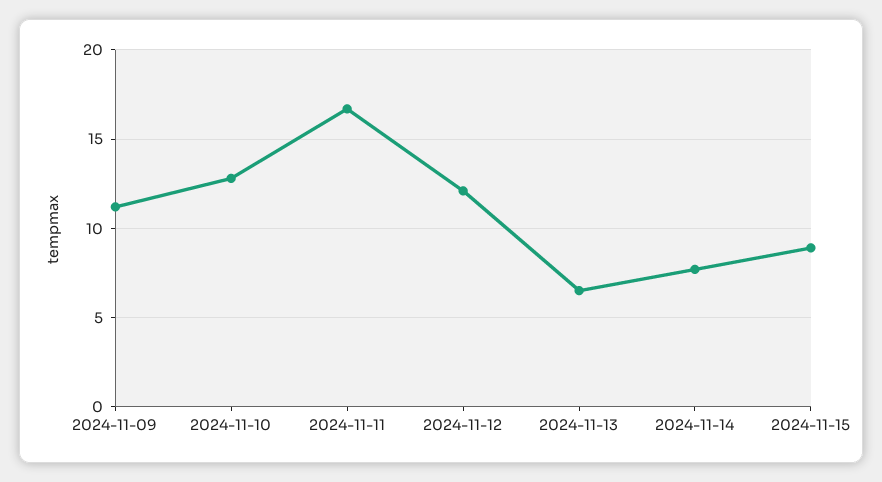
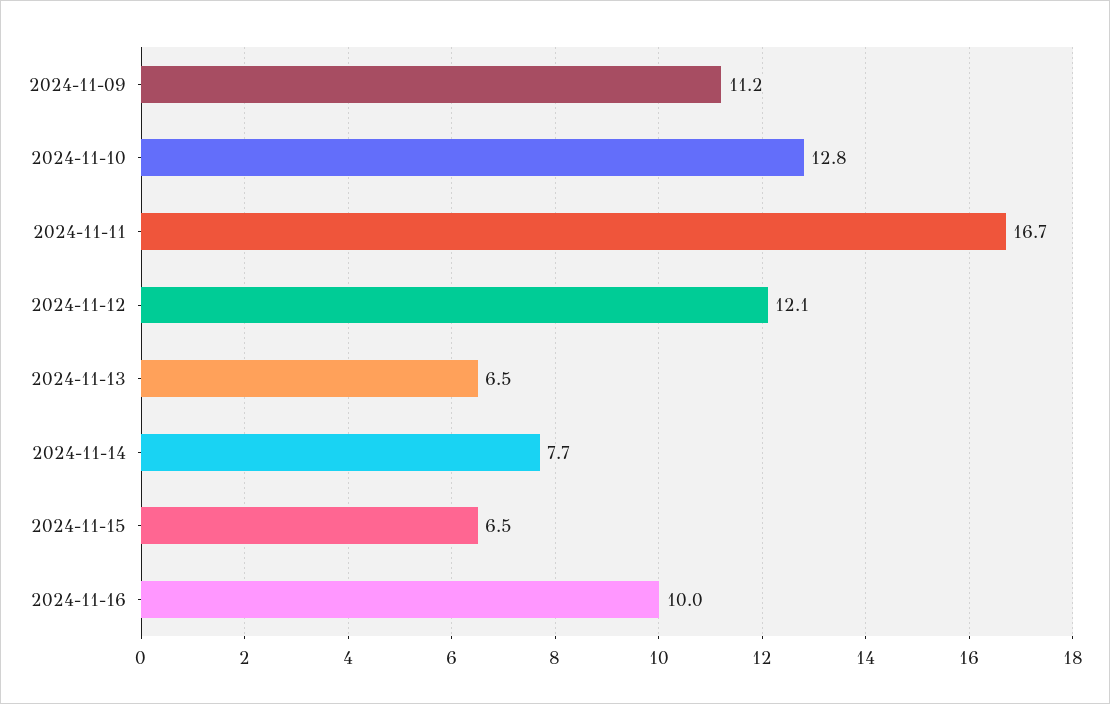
2024-11-15: 9 -> 6.5
2024-11-16: none -> 10

